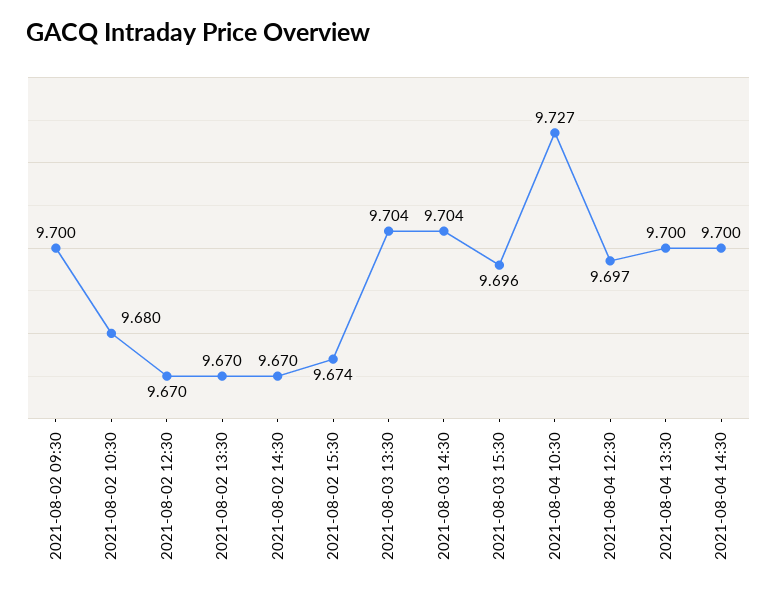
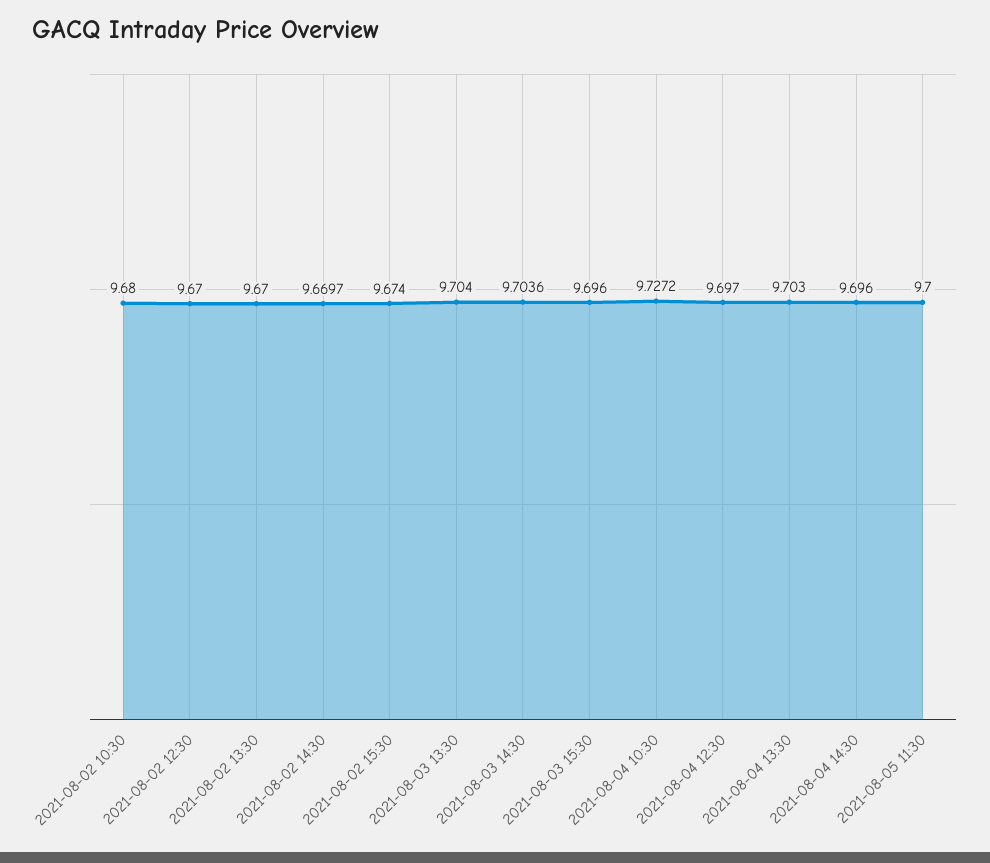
2021-08-02 09:30: 9.7 -> none
2021-08-04 13:30: 9.7 -> 9.703
2021-08-04 14:30: 9.7 -> 9.696
2021-08-05 11:30: none -> 9.7

